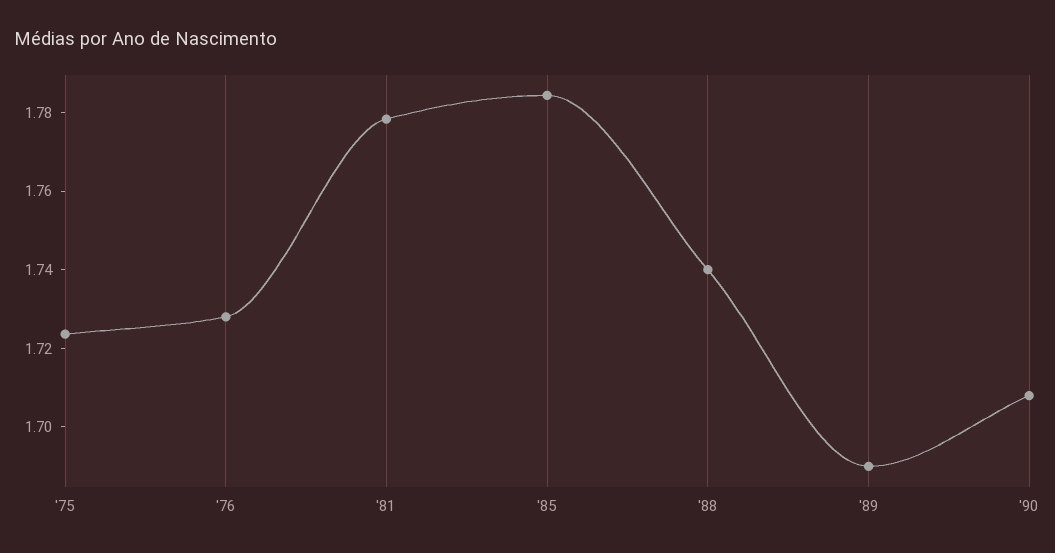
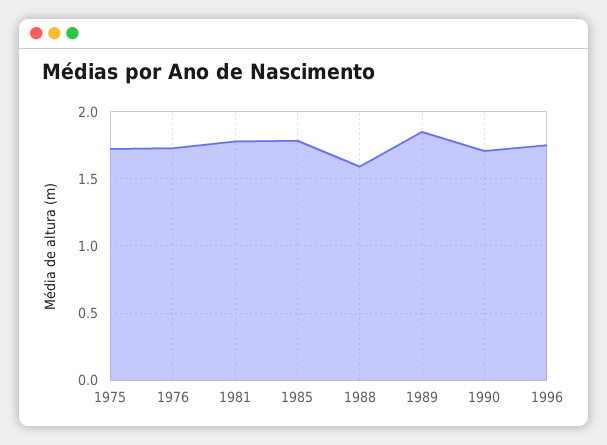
'88: 1.74 -> 1.6
'89: 1.69 -> 1.85
1996: none -> 1.75

